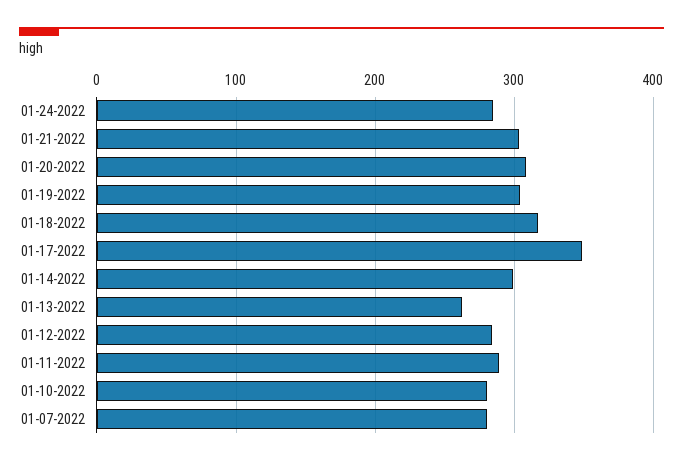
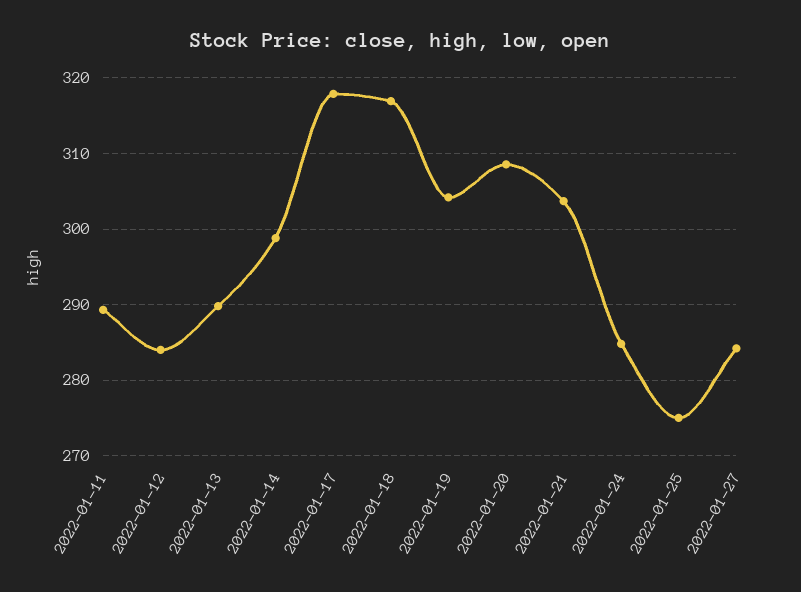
01-17-2022: 350 -> 318
01-13-2022: 260 -> 290
01-10-2022: 280 -> none
01-07-2022: 280 -> none
2022-01-25: none -> 275
2022-01-27: none -> 284

